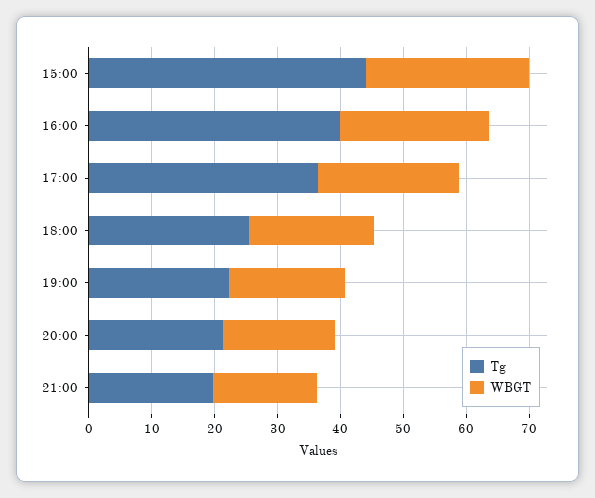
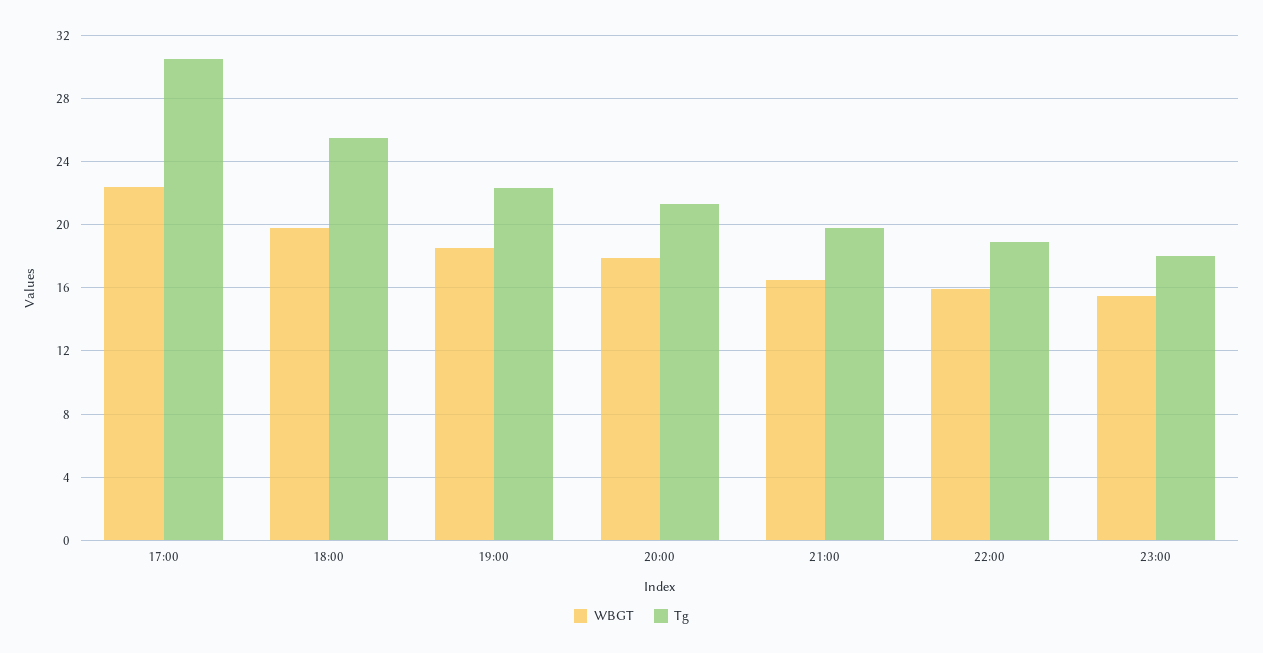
Tg, 15:00: 44 -> none
WBGT, 15:00: 26 -> none
Tg, 16:00: 40 -> none
WBGT, 16:00: 24 -> none
Tg, 17:00: 36 -> 30.5
WBGT, 22:00: none -> 16
Tg, 22:00: none -> 19
WBGT, 23:00: none -> 15.5
Tg, 23:00: none -> 18

